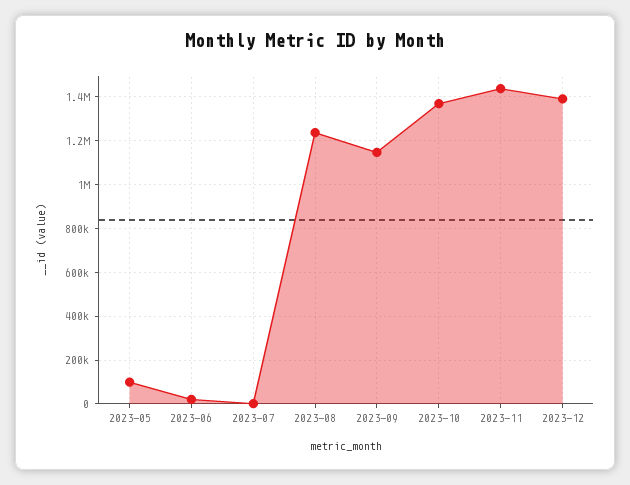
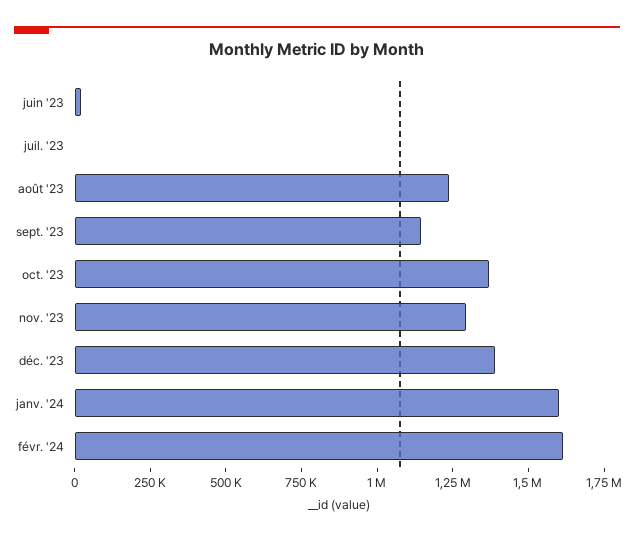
2023-05: 100000 -> none
2023-11: 1450000 -> 1300000
janv. '24: none -> 1600000
févr. '24: none -> 1600000

